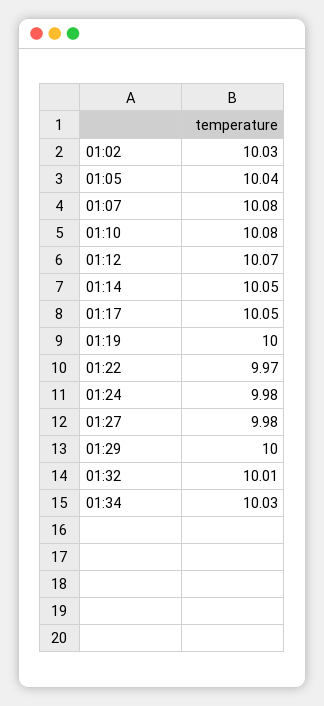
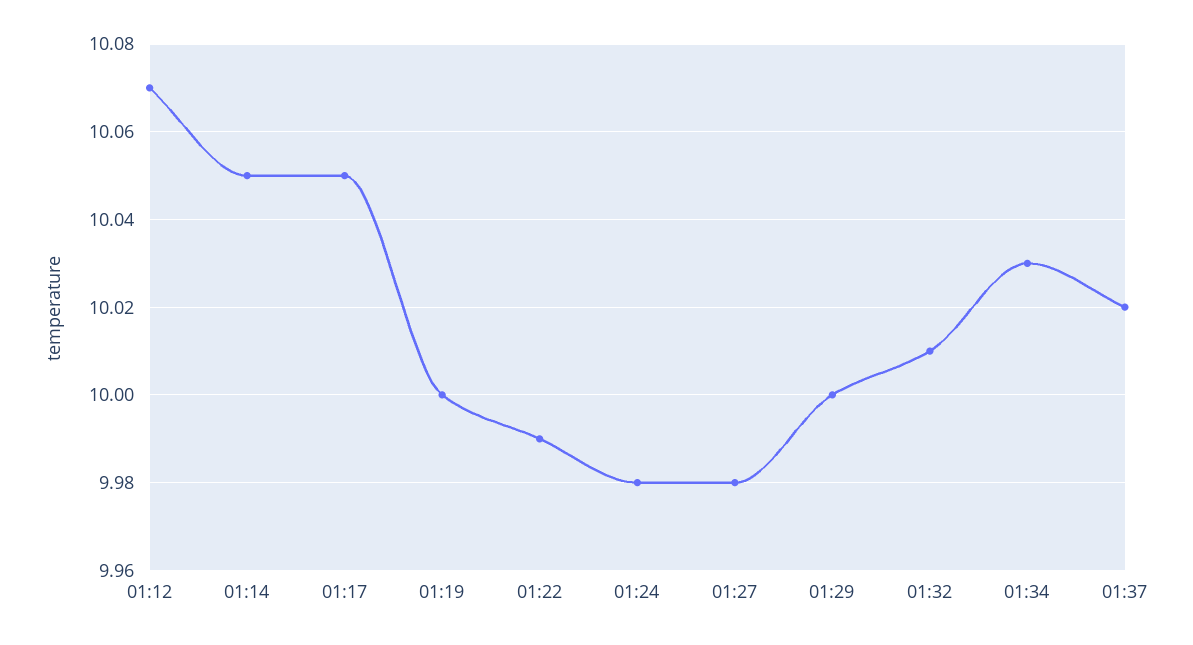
01:02: 10.03 -> none
01:05: 10.04 -> none
01:07: 10.08 -> none
01:10: 10.08 -> none
01:22: 9.97 -> 9.99
01:37: none -> 10.02

